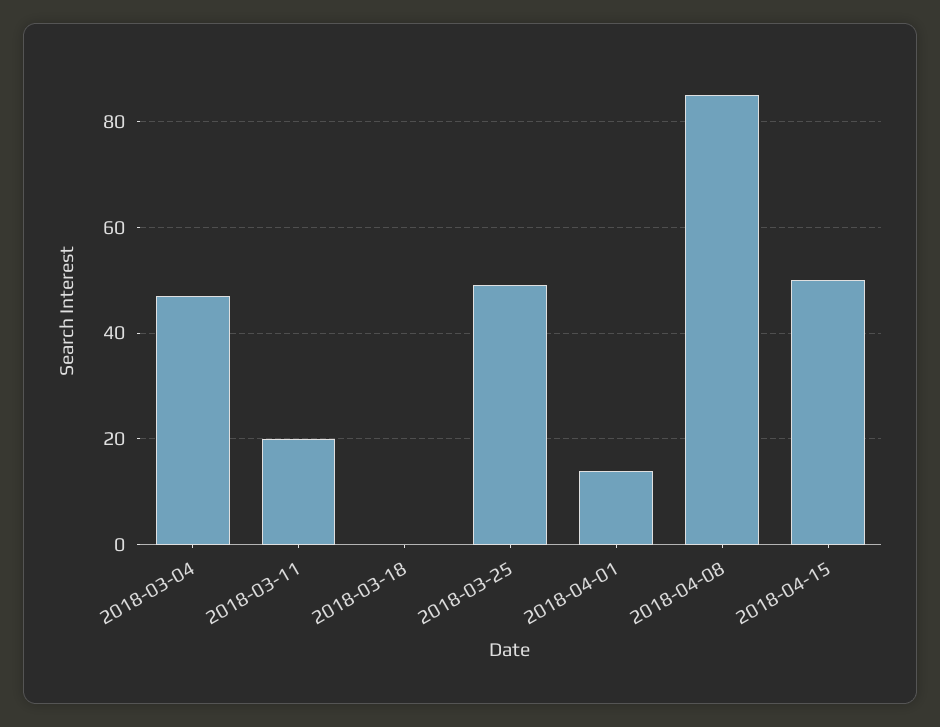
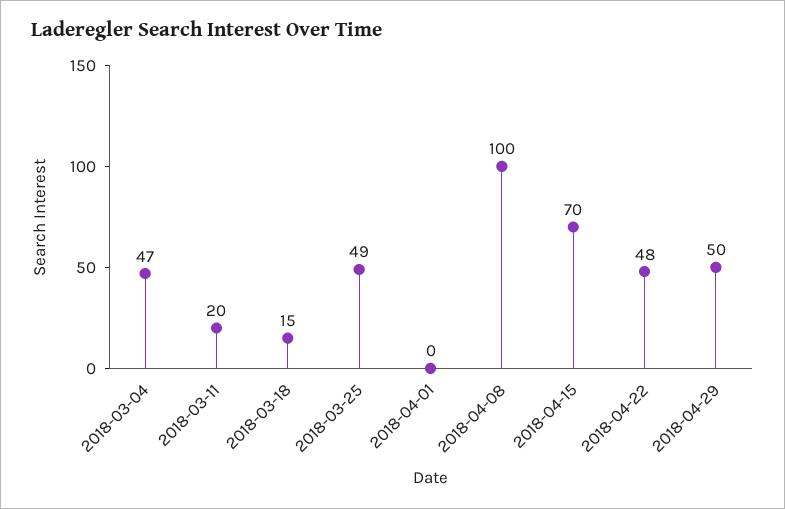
2018-03-18: 0 -> 15
2018-04-01: 15 -> 0
2018-04-08: 85 -> 100
2018-04-15: 50 -> 70
2018-04-22: none -> 48
2018-04-29: none -> 50

